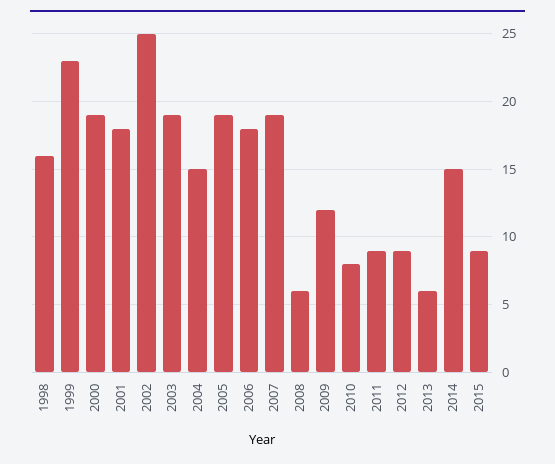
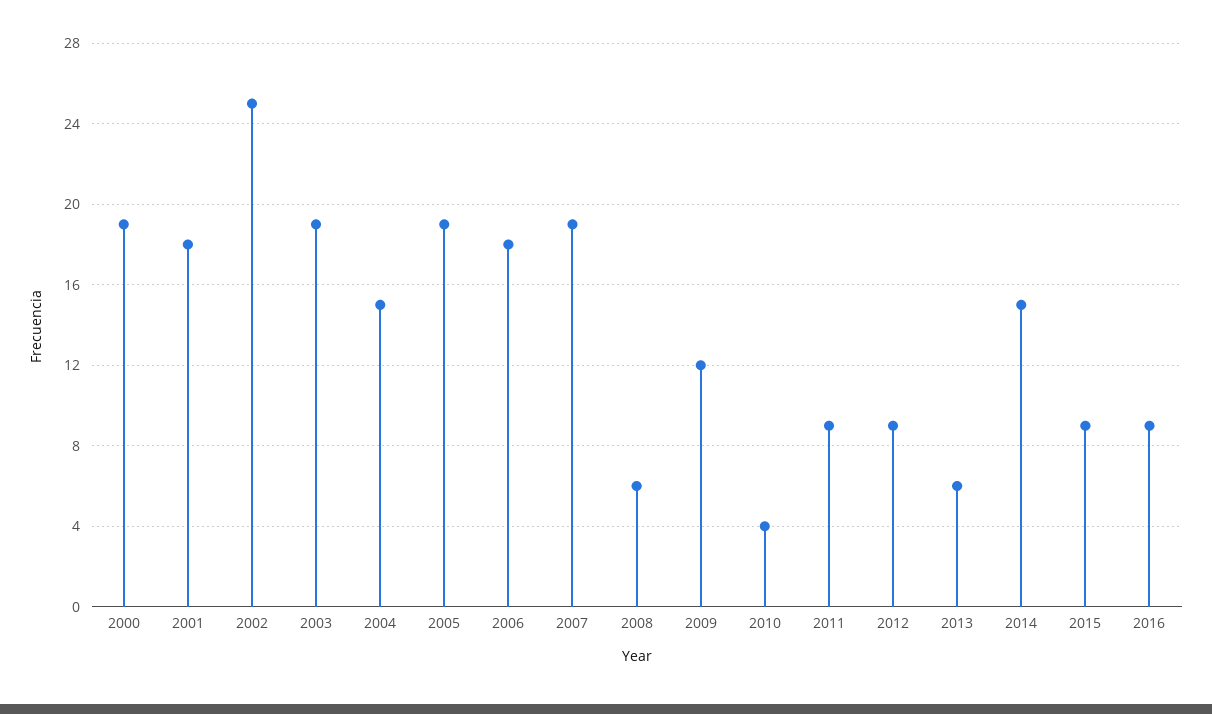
1998: 16 -> none
1999: 23 -> none
2010: 8 -> 4
2016: none -> 9

